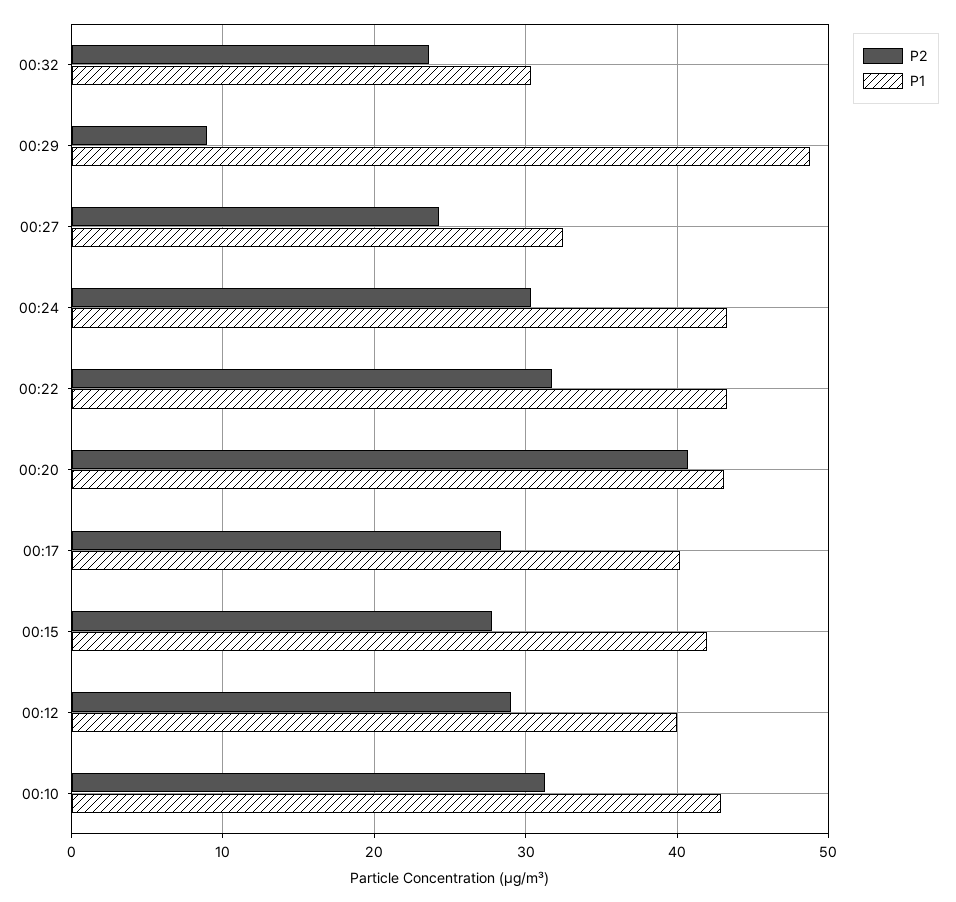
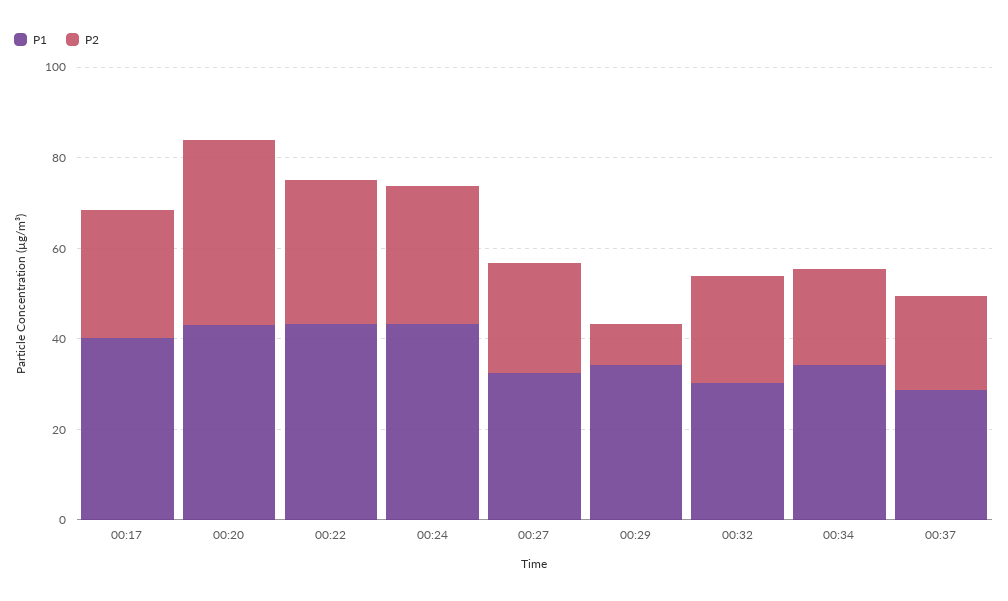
P1, 00:29: 49 -> 35
P2, 00:15: 28 -> none
P1, 00:15: 42 -> none
P2, 00:12: 29 -> none
P1, 00:12: 40 -> none
P2, 00:10: 31 -> none
P1, 00:10: 43 -> none
P1, 00:34: none -> 35
P2, 00:34: none -> 20
P1, 00:37: none -> 30
P2, 00:37: none -> 20

